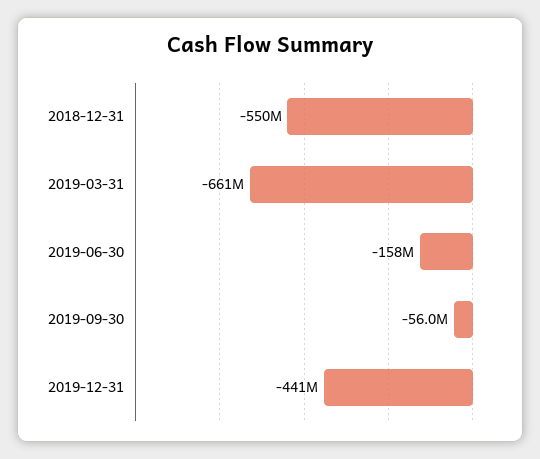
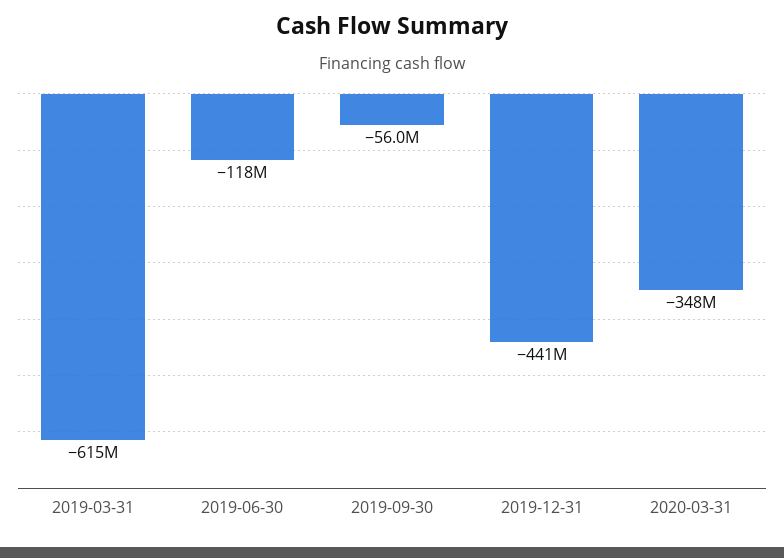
2018-12-31: -550000000 -> none
2019-03-31: -661000000 -> -615000000
2019-06-30: -158000000 -> -118000000
2020-03-31: none -> -348000000

